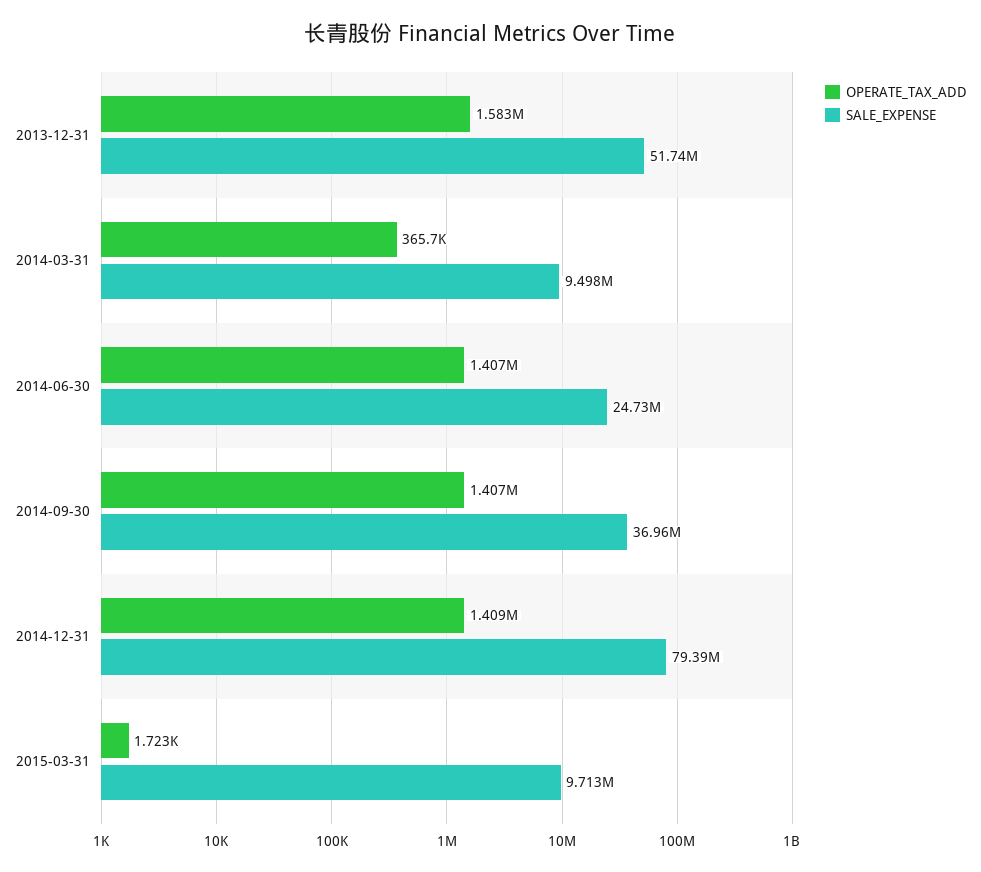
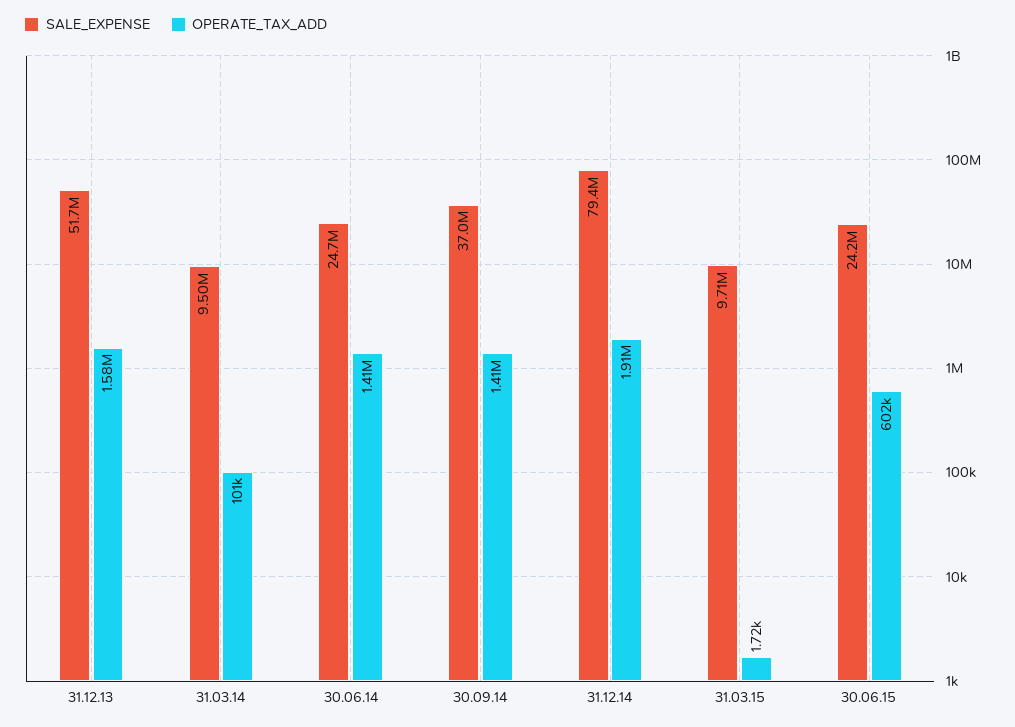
OPERATE_TAX_ADD, 2014-03-31: 365700 -> 101000
OPERATE_TAX_ADD, 2014-12-31: 1409000 -> 1910000
SALE_EXPENSE, 30.06.15: none -> 24200000
OPERATE_TAX_ADD, 30.06.15: none -> 602000

